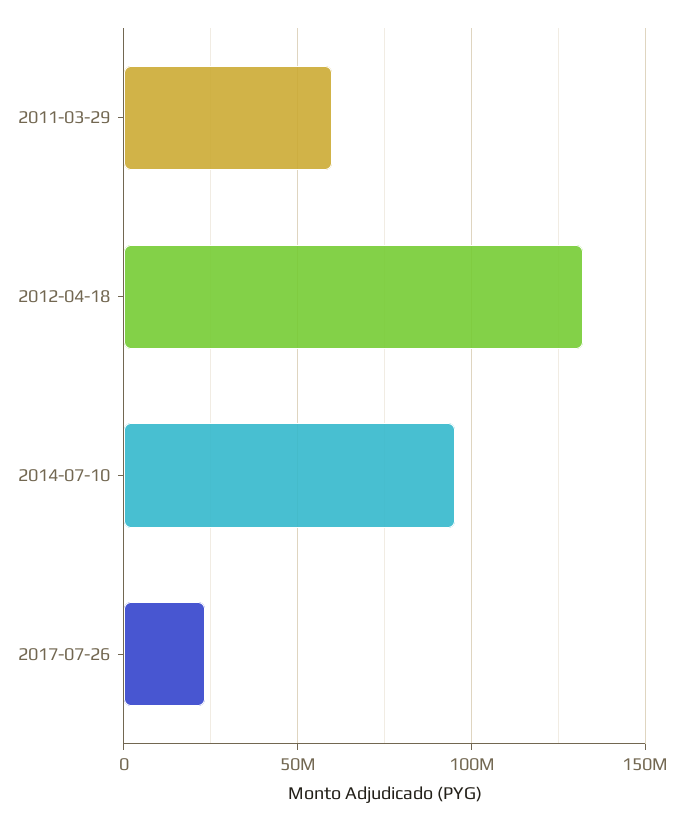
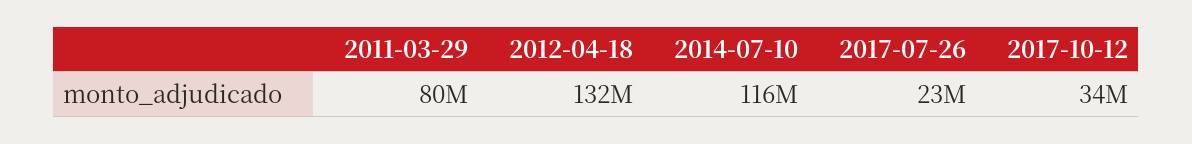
2011-03-29: 60000000 -> 80000000
2014-07-10: 95000000 -> 116000000
2017-10-12: none -> 34000000

